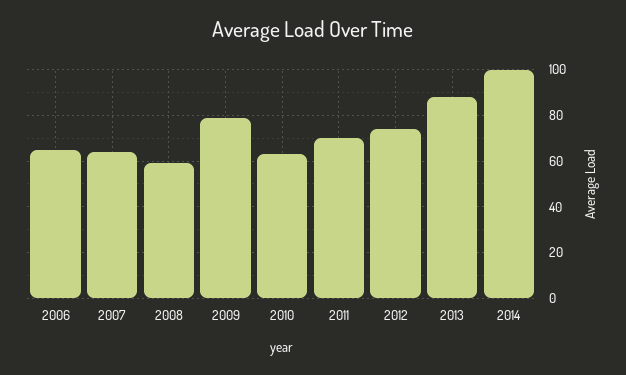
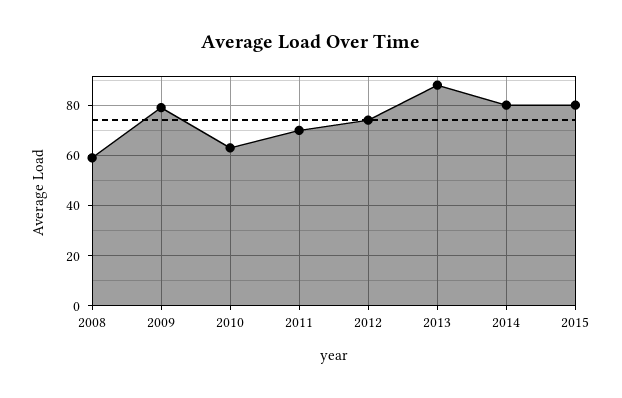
2006: 65 -> none
2007: 65 -> none
2014: 100 -> 80
2015: none -> 80

